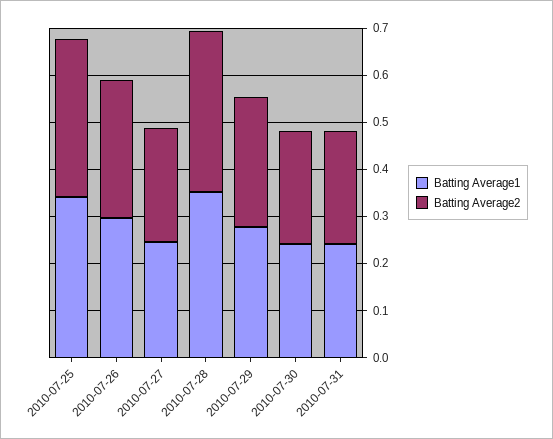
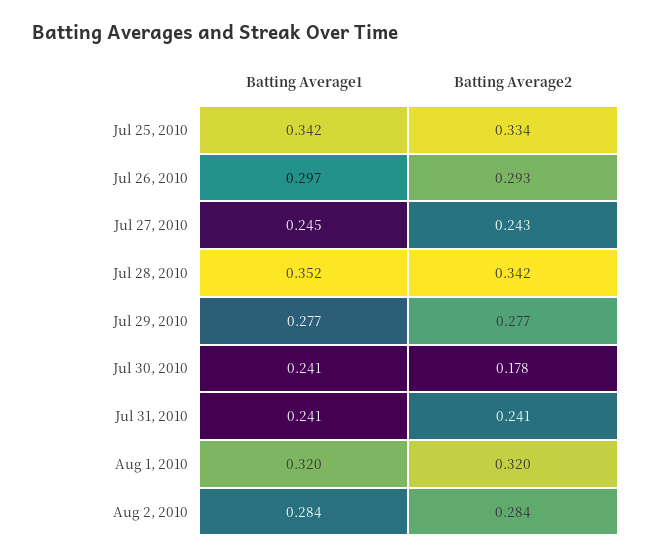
Batting Average2, 2010-07-30: 0.24 -> 0.178
Batting Average1, Aug 1, 2010: none -> 0.32
Batting Average2, Aug 1, 2010: none -> 0.32
Batting Average1, Aug 2, 2010: none -> 0.284
Batting Average2, Aug 2, 2010: none -> 0.284

